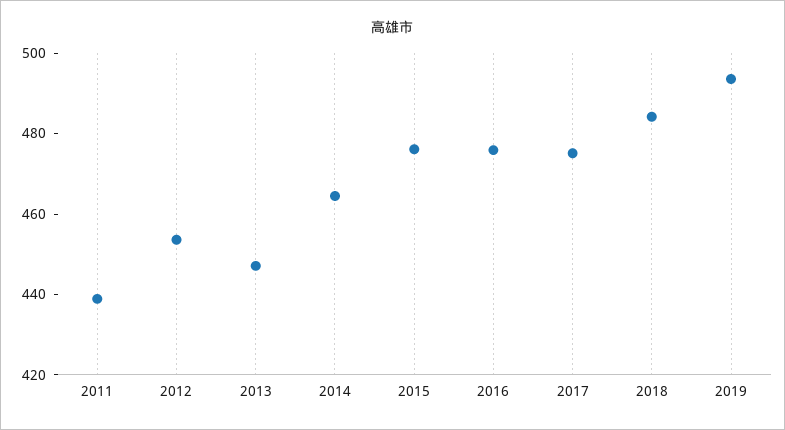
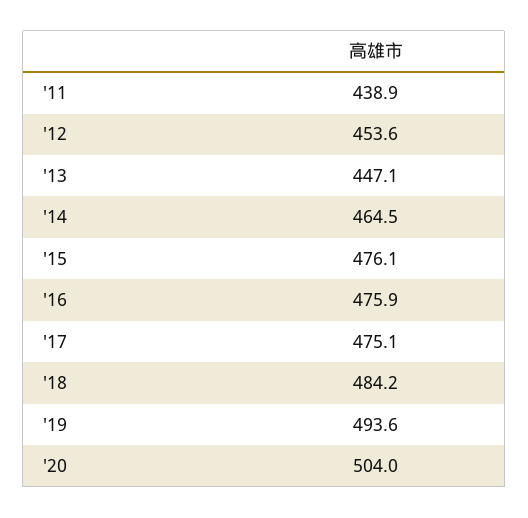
'20: none -> 504

